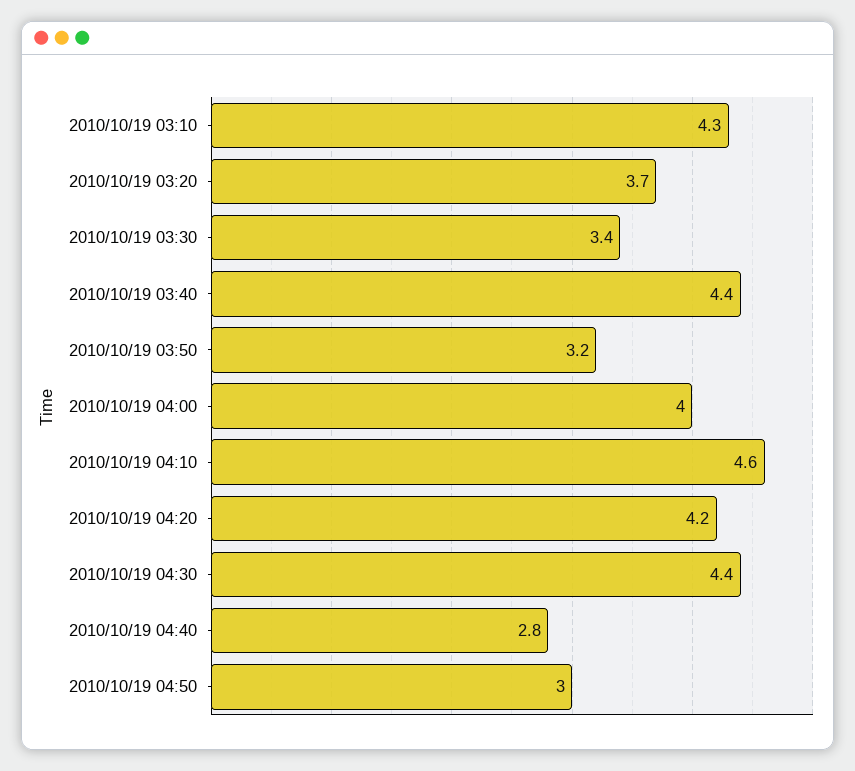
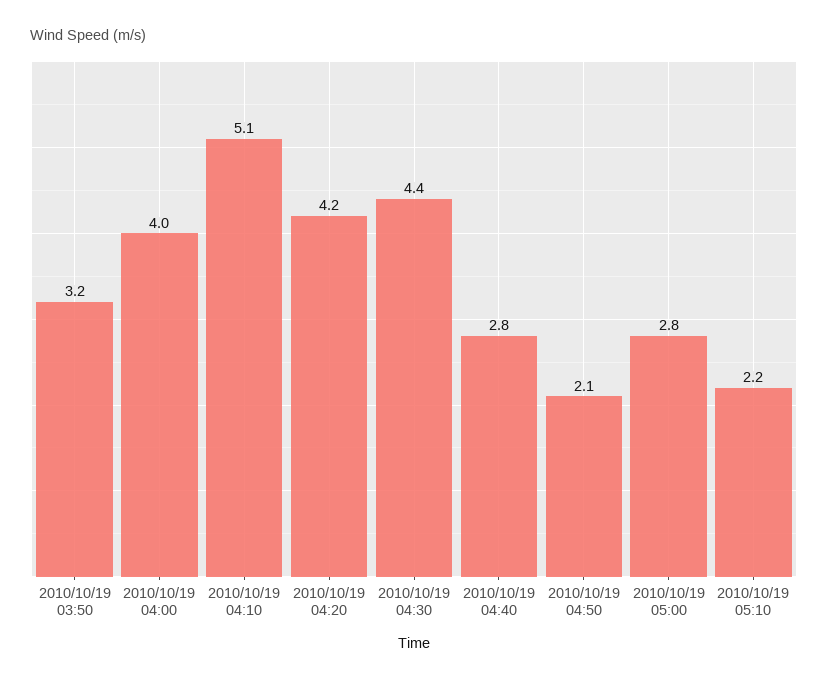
2010/10/19 03:10: 4.3 -> none
2010/10/19 03:20: 3.7 -> none
2010/10/19 03:30: 3.4 -> none
2010/10/19 03:40: 4.4 -> none
2010/10/19 04:10: 4.6 -> 5.1
2010/10/19 04:50: 3 -> 2.1
2010/10/19 05:00: none -> 2.8
2010/10/19 05:10: none -> 2.2

